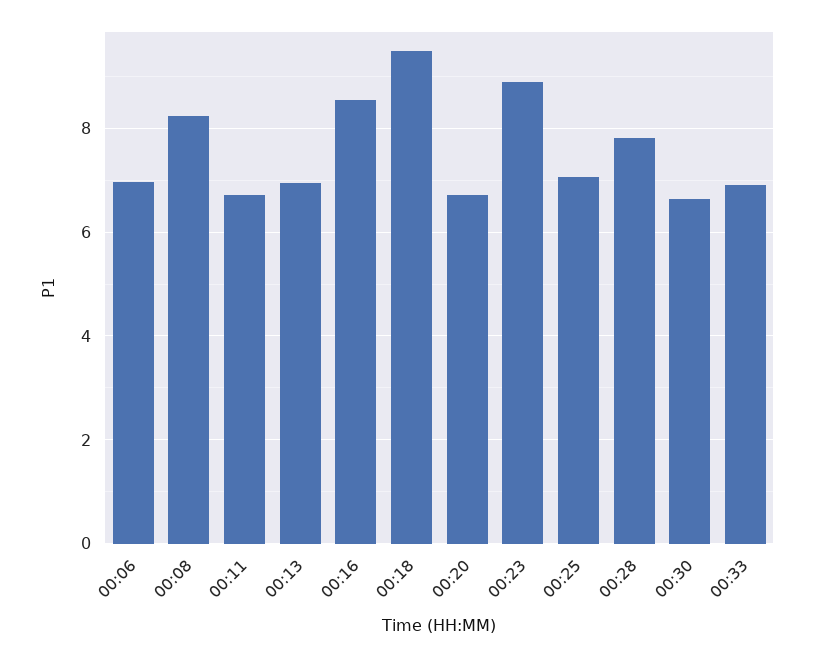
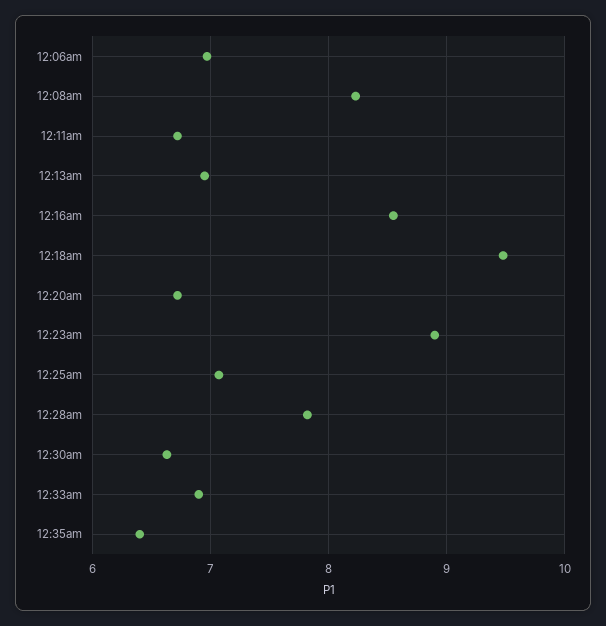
12:35am: none -> 6.4

